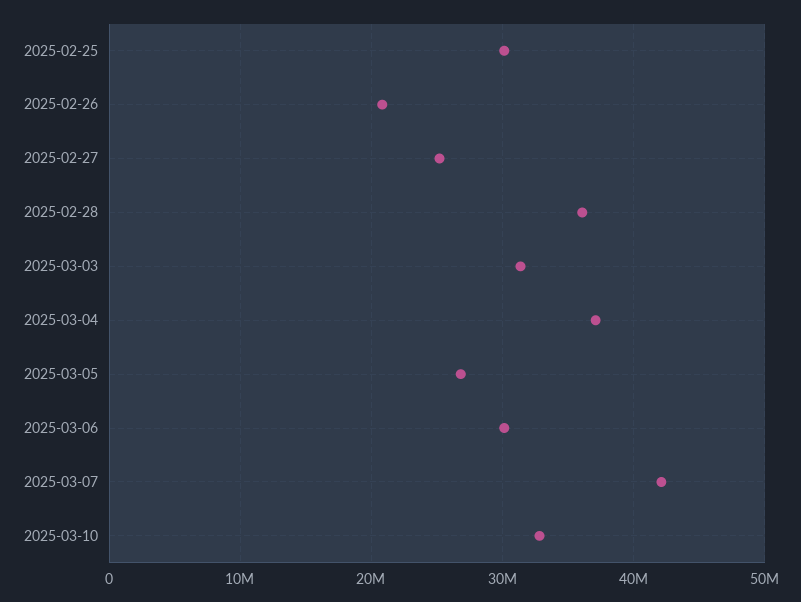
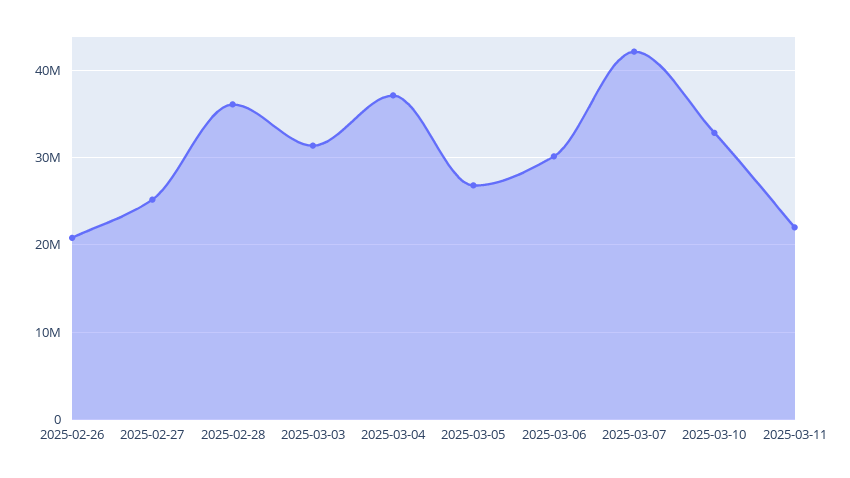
2025-02-25: 30000000 -> none
2025-03-11: none -> 22000000

